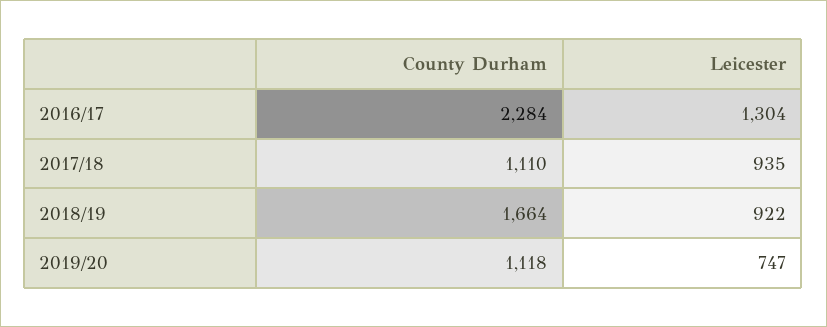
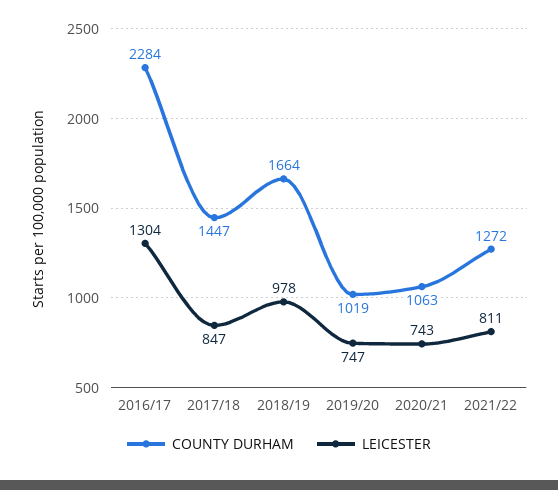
County Durham, 2017/18: 1110 -> 1447
Leicester, 2017/18: 935 -> 847
Leicester, 2018/19: 922 -> 978
County Durham, 2019/20: 1118 -> 1019
County Durham, 2020/21: none -> 1063
Leicester, 2020/21: none -> 743
County Durham, 2021/22: none -> 1272
Leicester, 2021/22: none -> 811

